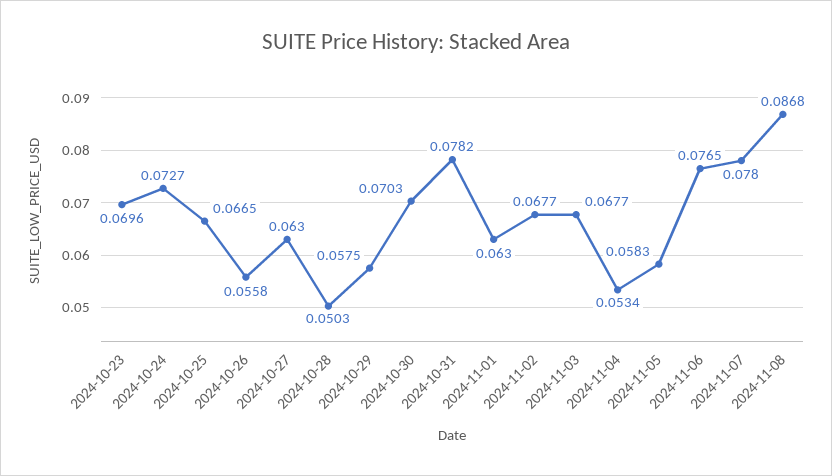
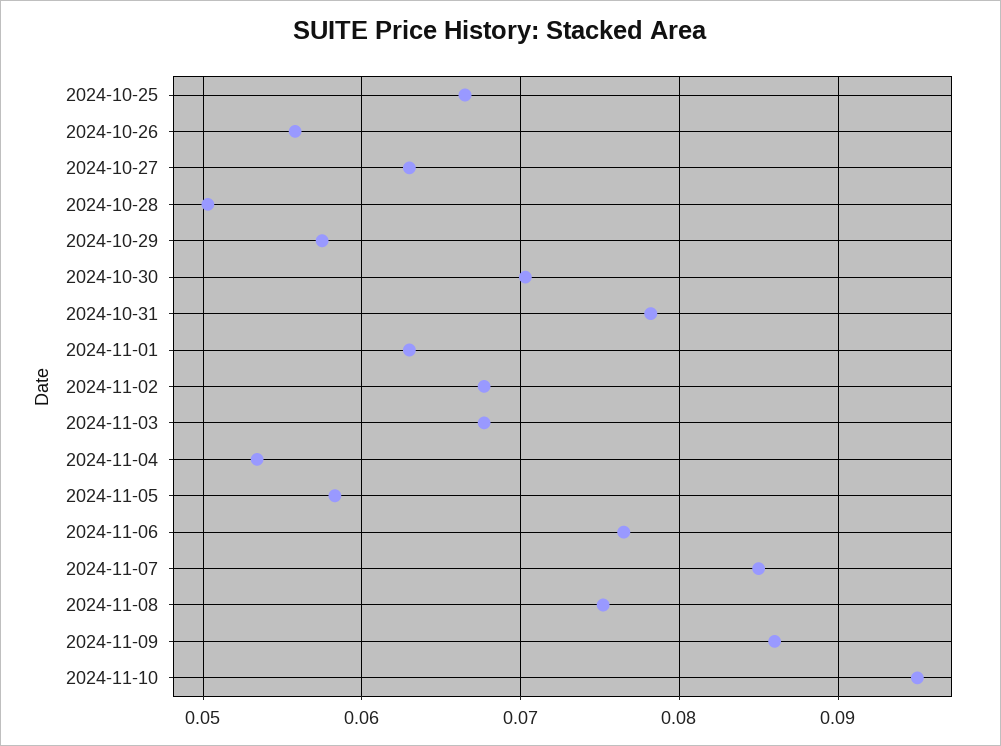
2024-10-23: 0.0696 -> none
2024-10-24: 0.0727 -> none
2024-11-07: 0.078 -> 0.085
2024-11-08: 0.0868 -> 0.075
2024-11-09: none -> 0.086
2024-11-10: none -> 0.095

